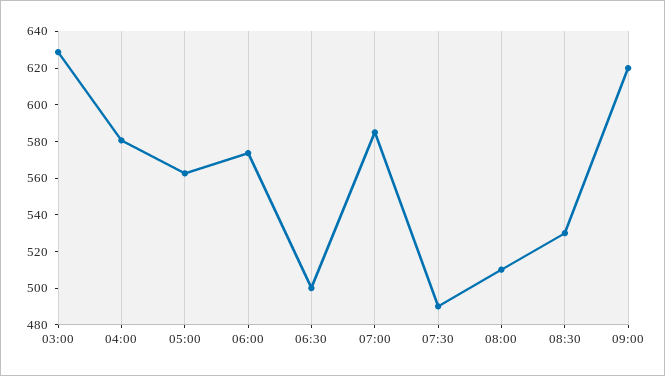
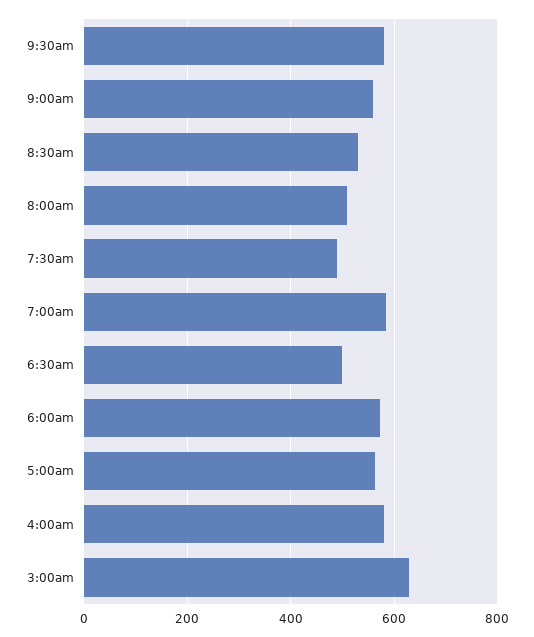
09:00: 620 -> 560
9:30am: none -> 580

